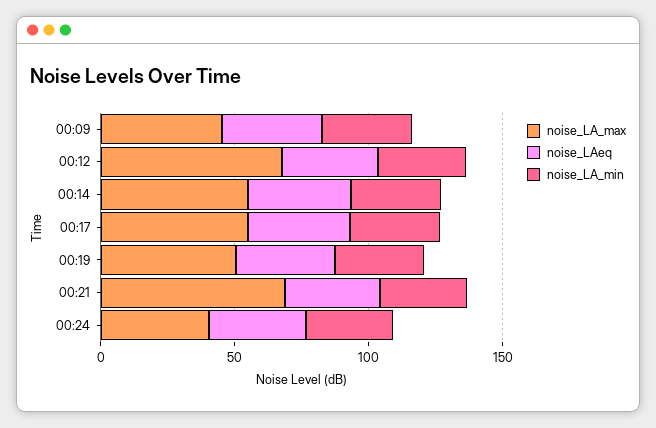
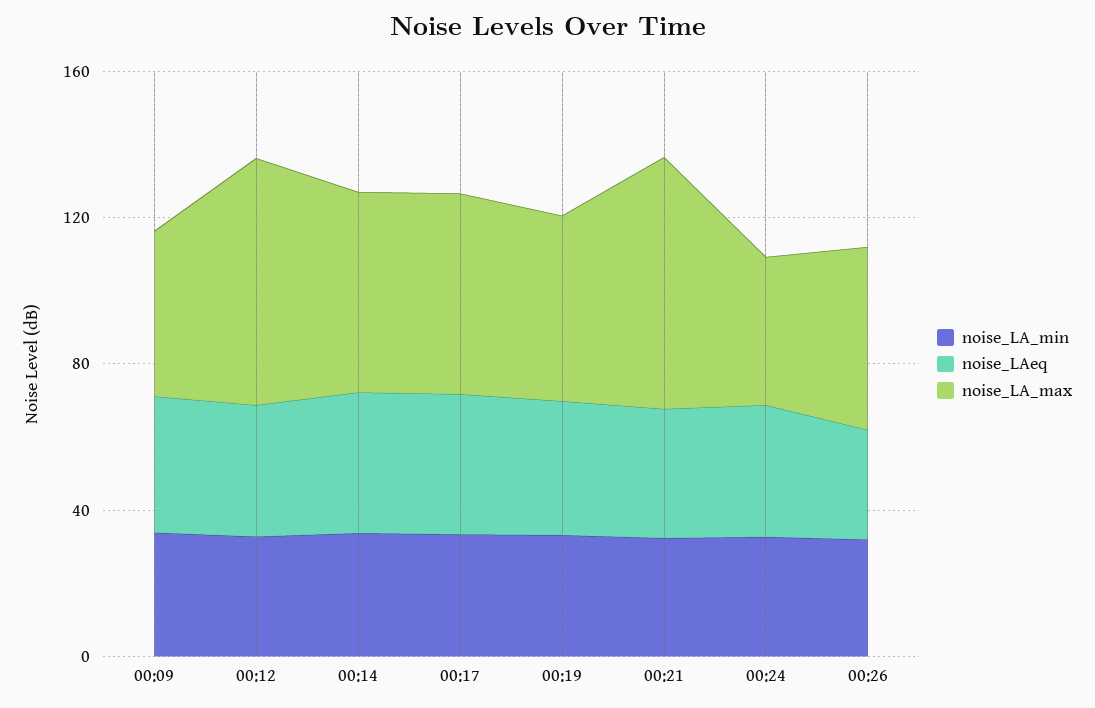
noise_LA_min, 00:26: none -> 30
noise_LAeq, 00:26: none -> 30
noise_LA_max, 00:26: none -> 50

